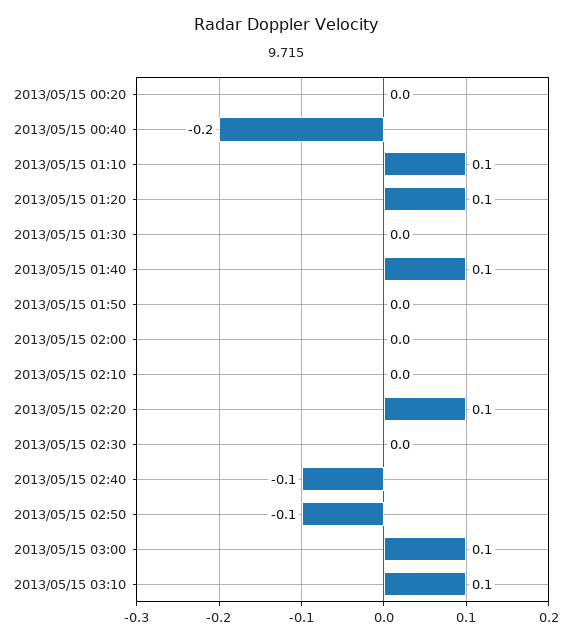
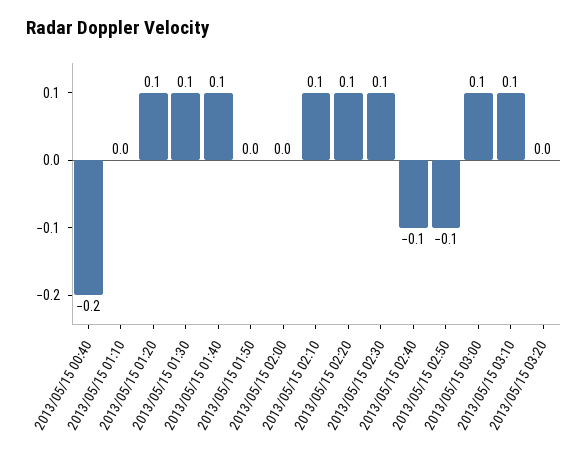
2013/05/15 00:20: 0 -> none
2013/05/15 01:10: 0.1 -> 0
2013/05/15 01:30: 0 -> 0.1
2013/05/15 02:10: 0 -> 0.1
2013/05/15 02:30: 0 -> 0.1
2013/05/15 03:20: none -> 0

